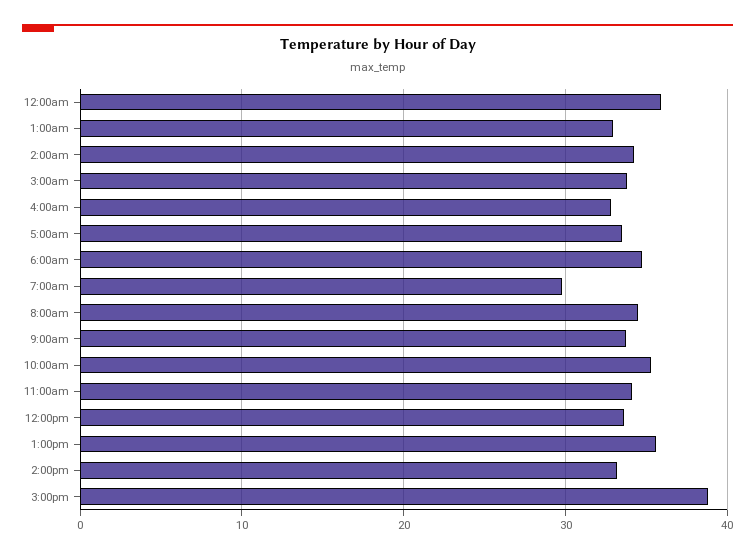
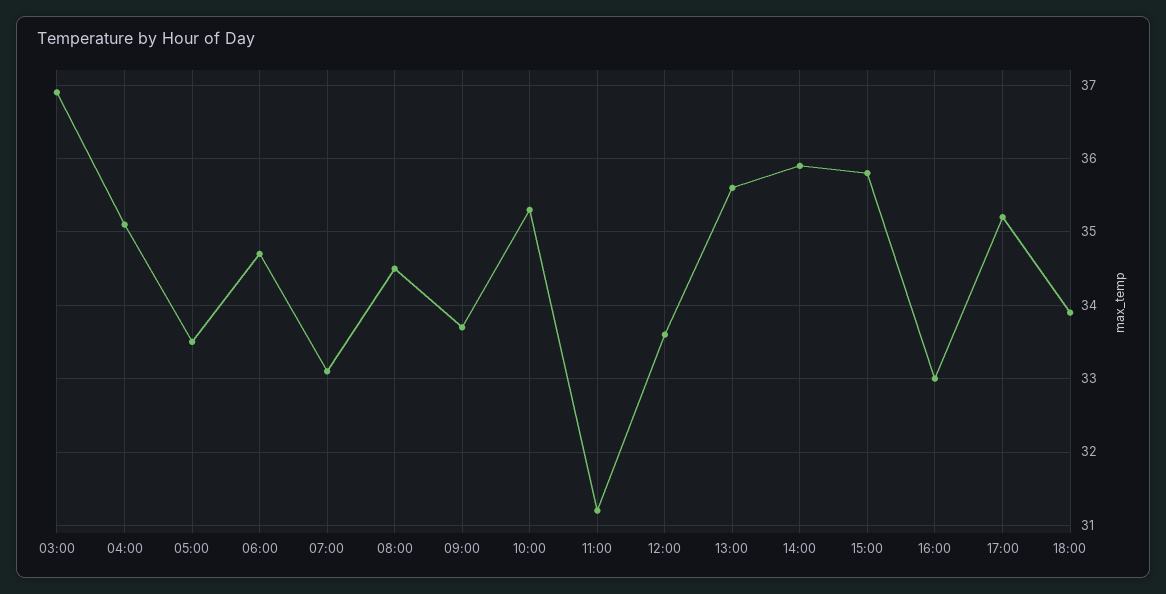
12:00am: 36 -> none
1:00am: 33 -> none
2:00am: 34 -> none
3:00am: 34 -> 36.9
4:00am: 33 -> 35.1
7:00am: 30 -> 33.1
11:00am: 34 -> 31.2
2:00pm: 33 -> 35.9
3:00pm: 39 -> 35.8
16:00: none -> 33
17:00: none -> 35.2
18:00: none -> 33.9

